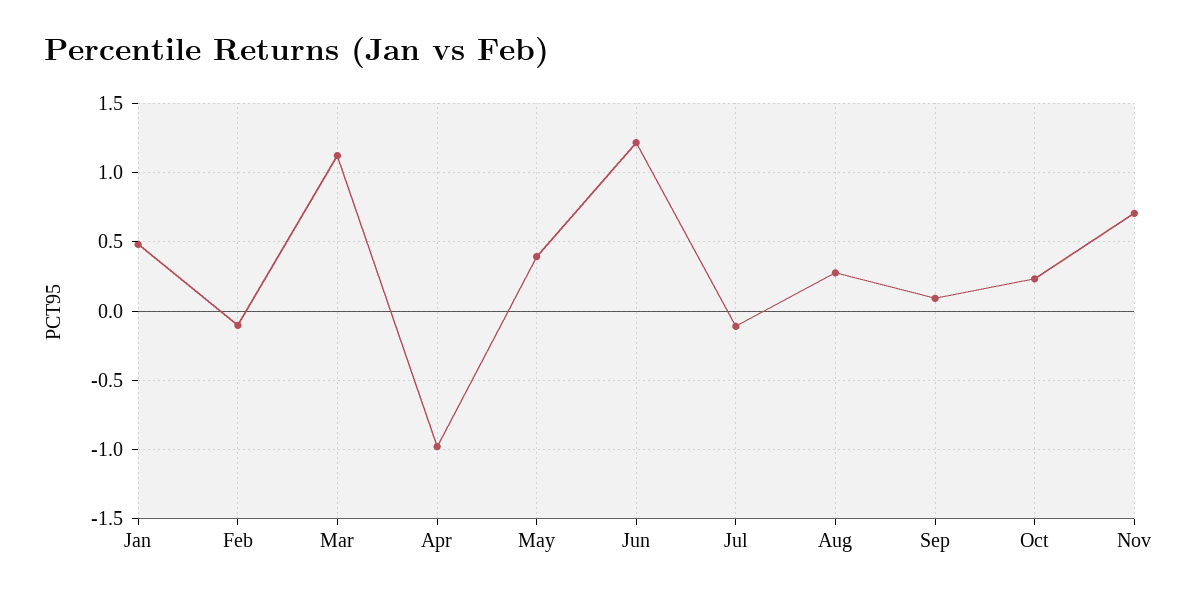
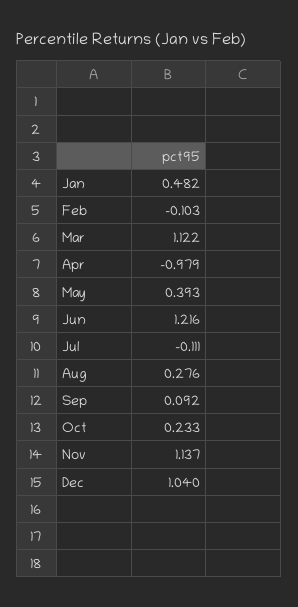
Nov: 0.7 -> 1.137
Dec: none -> 1.04

